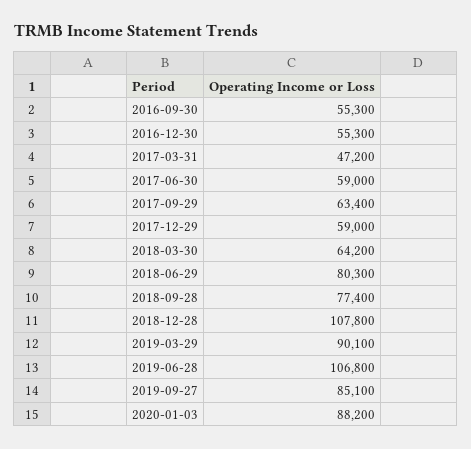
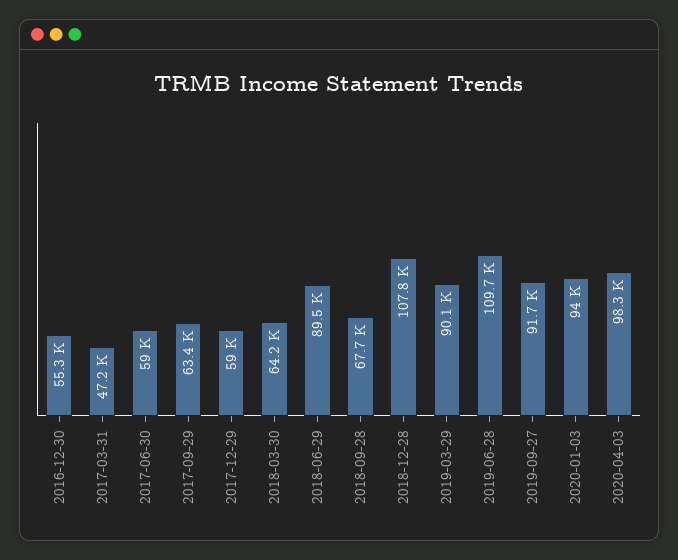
2016-09-30: 55300 -> none
2018-06-29: 80300 -> 89500
2018-09-28: 77400 -> 67700
2019-06-28: 106800 -> 109700
2019-09-27: 85100 -> 91700
2020-01-03: 88200 -> 94000
2020-04-03: none -> 98300

